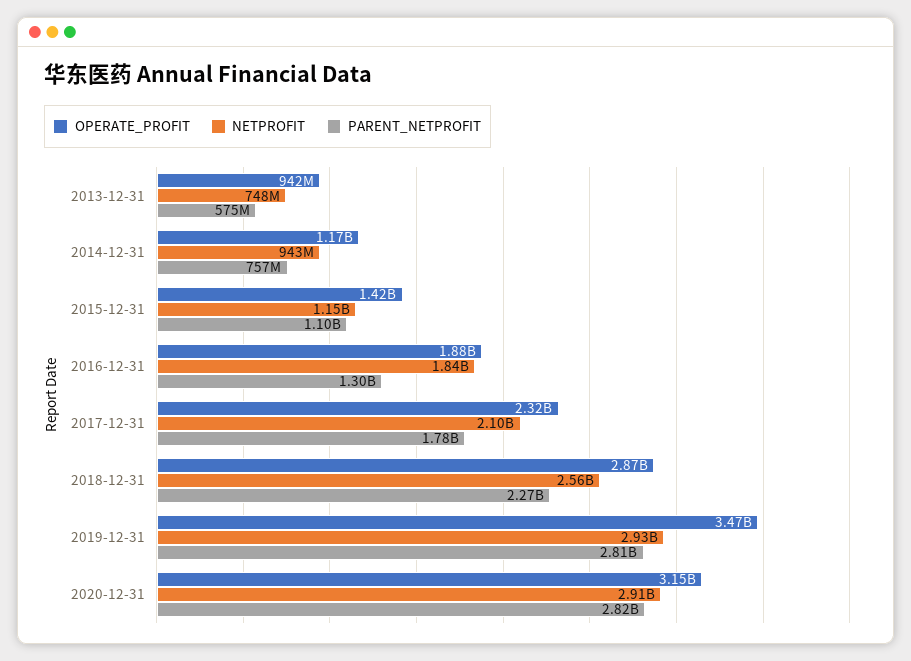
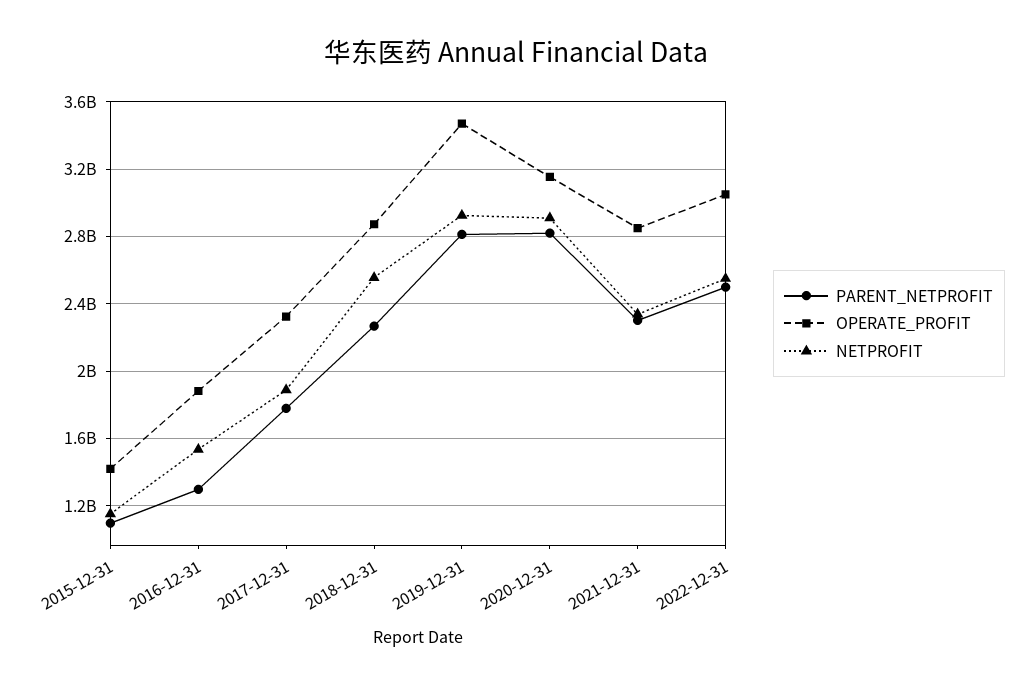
OPERATE_PROFIT, 2013-12-31: 942000000 -> none
NETPROFIT, 2013-12-31: 748000000 -> none
PARENT_NETPROFIT, 2013-12-31: 575000000 -> none
OPERATE_PROFIT, 2014-12-31: 1170000000 -> none
NETPROFIT, 2014-12-31: 943000000 -> none
PARENT_NETPROFIT, 2014-12-31: 757000000 -> none
NETPROFIT, 2016-12-31: 1840000000 -> 1550000000
NETPROFIT, 2017-12-31: 2100000000 -> 1900000000
PARENT_NETPROFIT, 2021-12-31: none -> 2300000000
OPERATE_PROFIT, 2021-12-31: none -> 2850000000
NETPROFIT, 2021-12-31: none -> 2350000000
PARENT_NETPROFIT, 2022-12-31: none -> 2500000000
OPERATE_PROFIT, 2022-12-31: none -> 3050000000
NETPROFIT, 2022-12-31: none -> 2550000000

